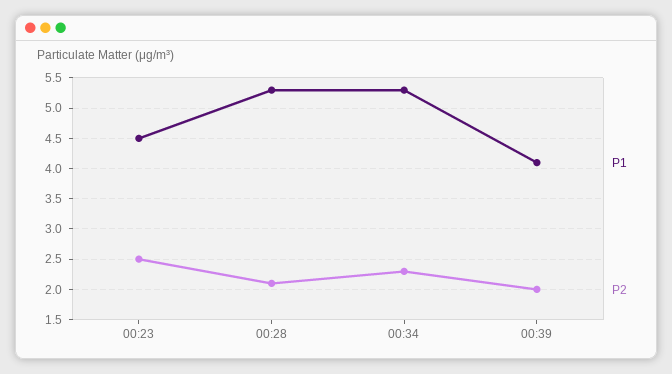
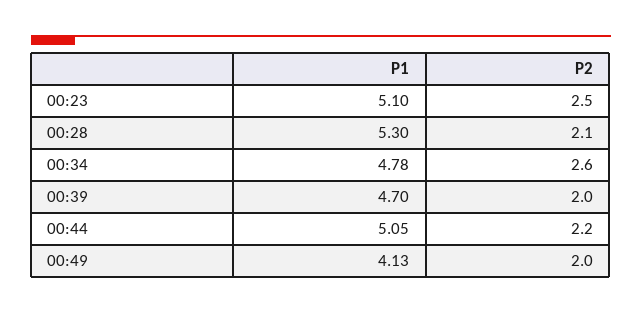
P1, 00:23: 4.5 -> 5.1
P1, 00:34: 5.3 -> 4.78
P2, 00:34: 2.3 -> 2.6
P1, 00:39: 4.1 -> 4.7
P1, 00:44: none -> 5.05
P2, 00:44: none -> 2.2
P1, 00:49: none -> 4.13
P2, 00:49: none -> 2

